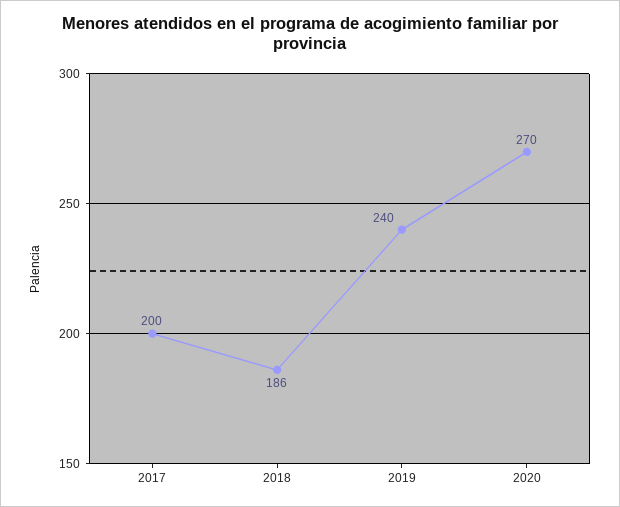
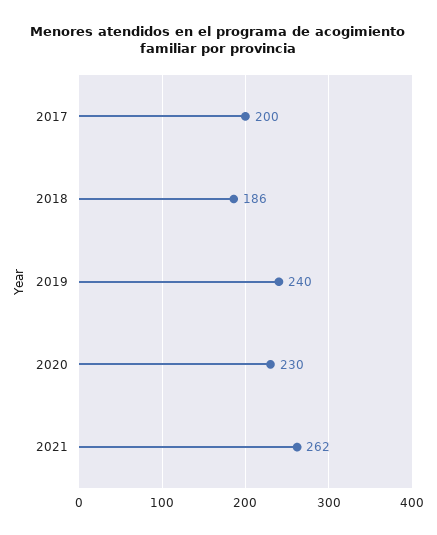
2020: 270 -> 230
2021: none -> 262

